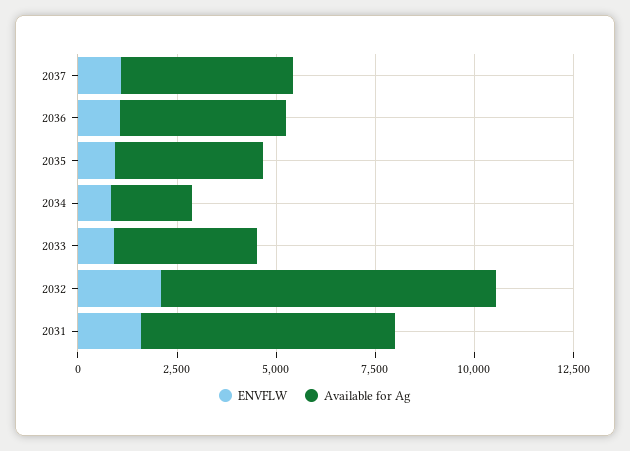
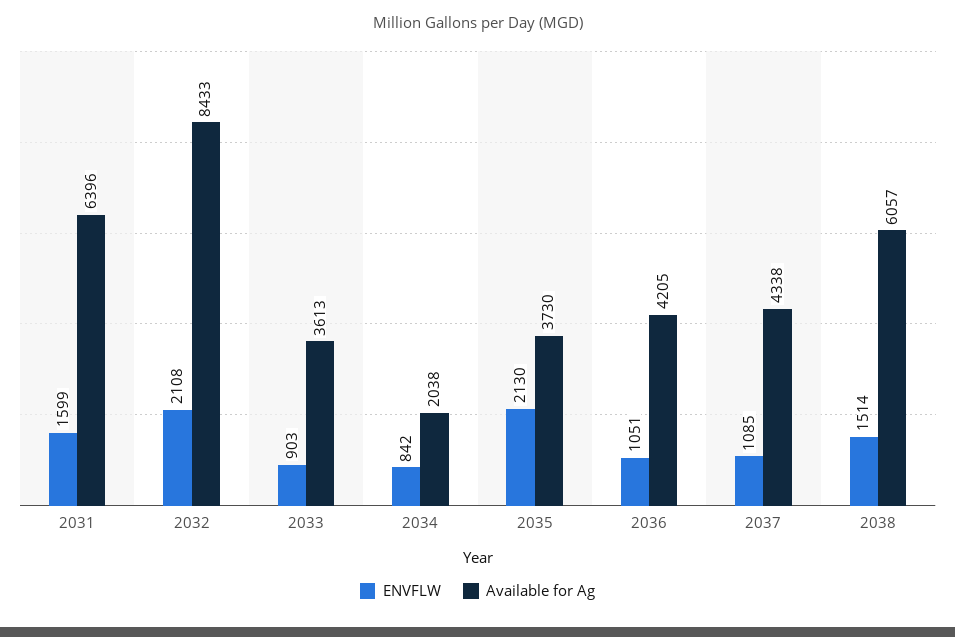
ENVFLW, 2035: 1000 -> 2130
ENVFLW, 2038: none -> 1514
Available for Ag, 2038: none -> 6057

